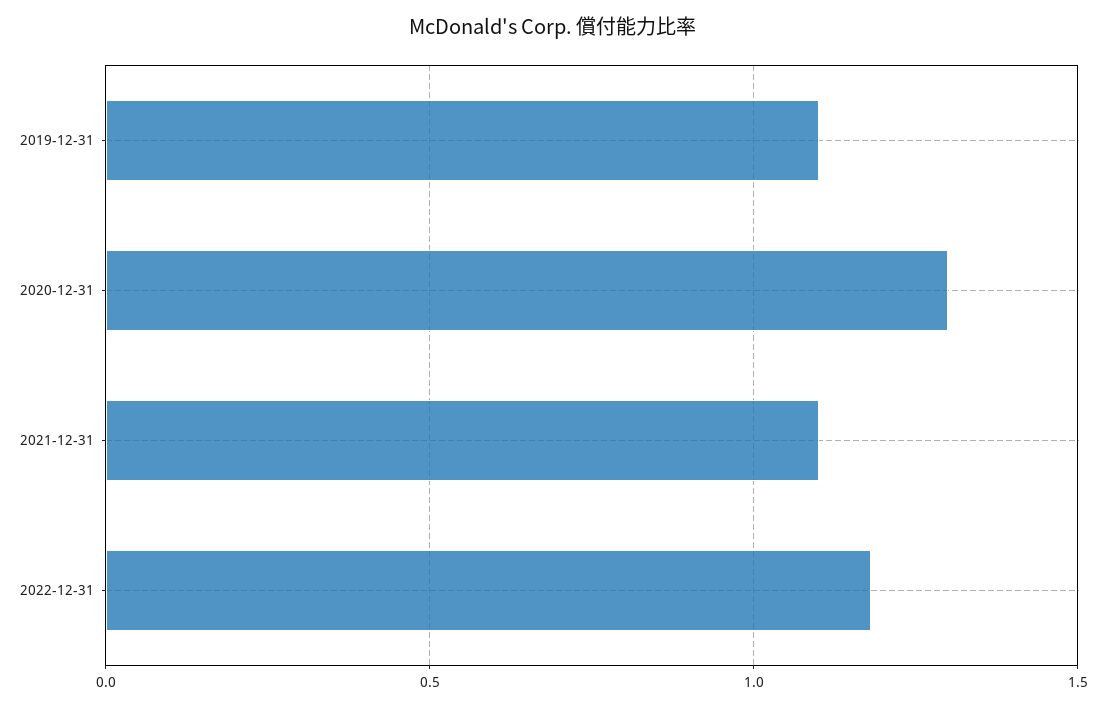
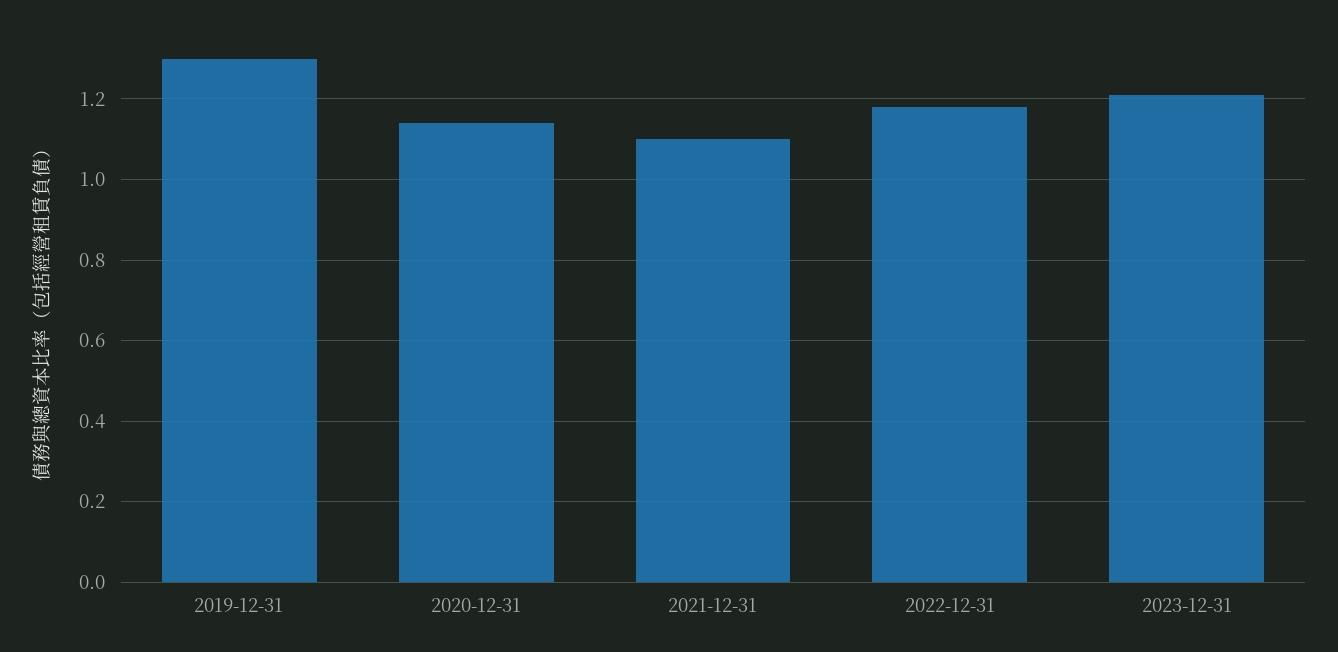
2019-12-31: 1.1 -> 1.3
2020-12-31: 1.3 -> 1.15
2023-12-31: none -> 1.2

